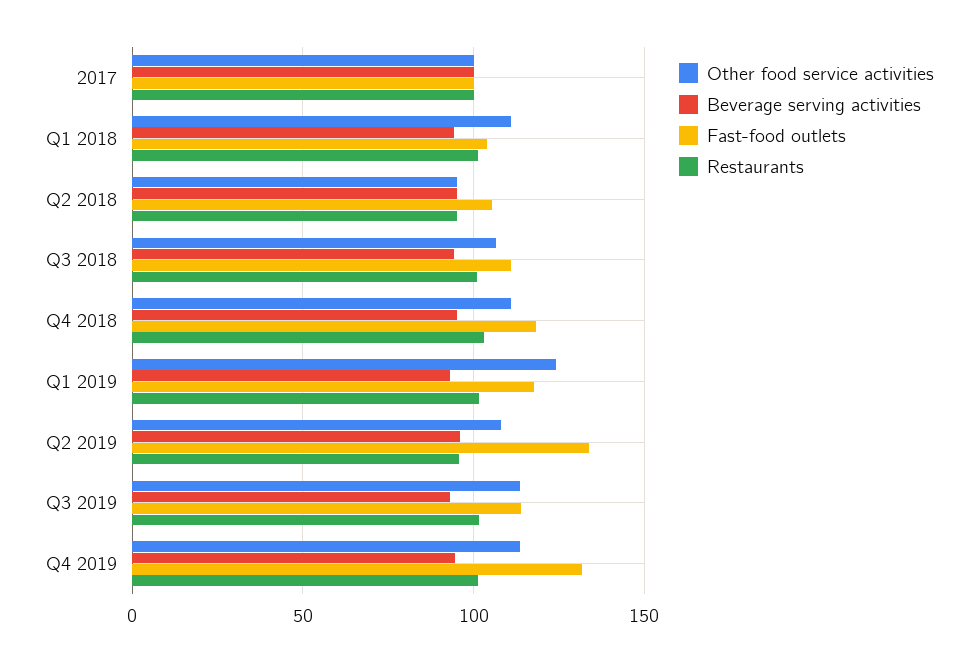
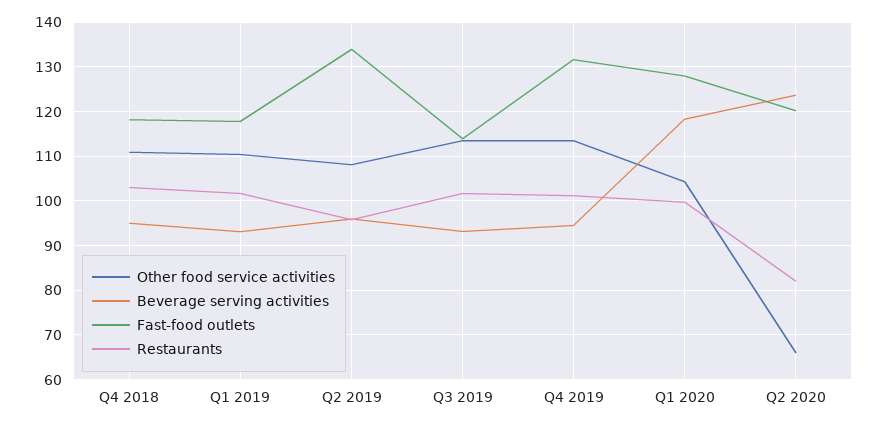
Other food service activities, 2017: 100 -> none
Beverage serving activities, 2017: 100 -> none
Fast-food outlets, 2017: 100 -> none
Restaurants, 2017: 100 -> none
Other food service activities, Q1 2018: 110 -> none
Beverage serving activities, Q1 2018: 95 -> none
Fast-food outlets, Q1 2018: 105 -> none
Restaurants, Q1 2018: 100 -> none
Other food service activities, Q2 2018: 95 -> none
Beverage serving activities, Q2 2018: 95 -> none
Fast-food outlets, Q2 2018: 105 -> none
Restaurants, Q2 2018: 95 -> none
Other food service activities, Q3 2018: 105 -> none
Beverage serving activities, Q3 2018: 95 -> none
Fast-food outlets, Q3 2018: 110 -> none
Restaurants, Q3 2018: 100 -> none
Other food service activities, Q1 2019: 125 -> 110
Other food service activities, Q1 2020: none -> 104
Beverage serving activities, Q1 2020: none -> 118
Fast-food outlets, Q1 2020: none -> 128
Restaurants, Q1 2020: none -> 100
Other food service activities, Q2 2020: none -> 66
Beverage serving activities, Q2 2020: none -> 124
Fast-food outlets, Q2 2020: none -> 120
Restaurants, Q2 2020: none -> 82

